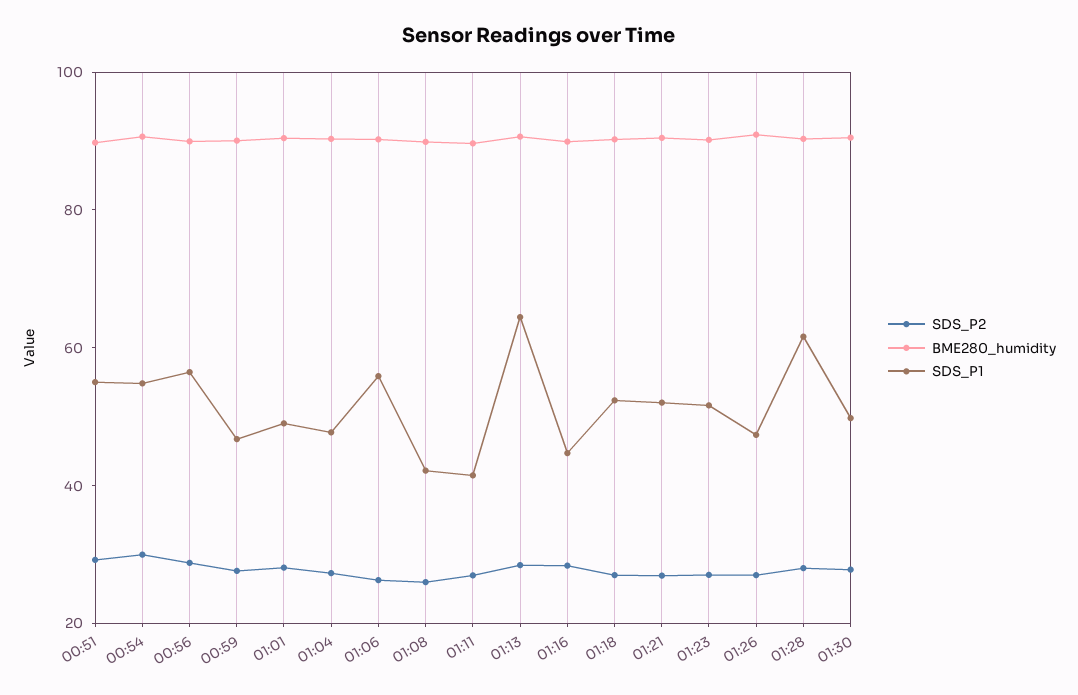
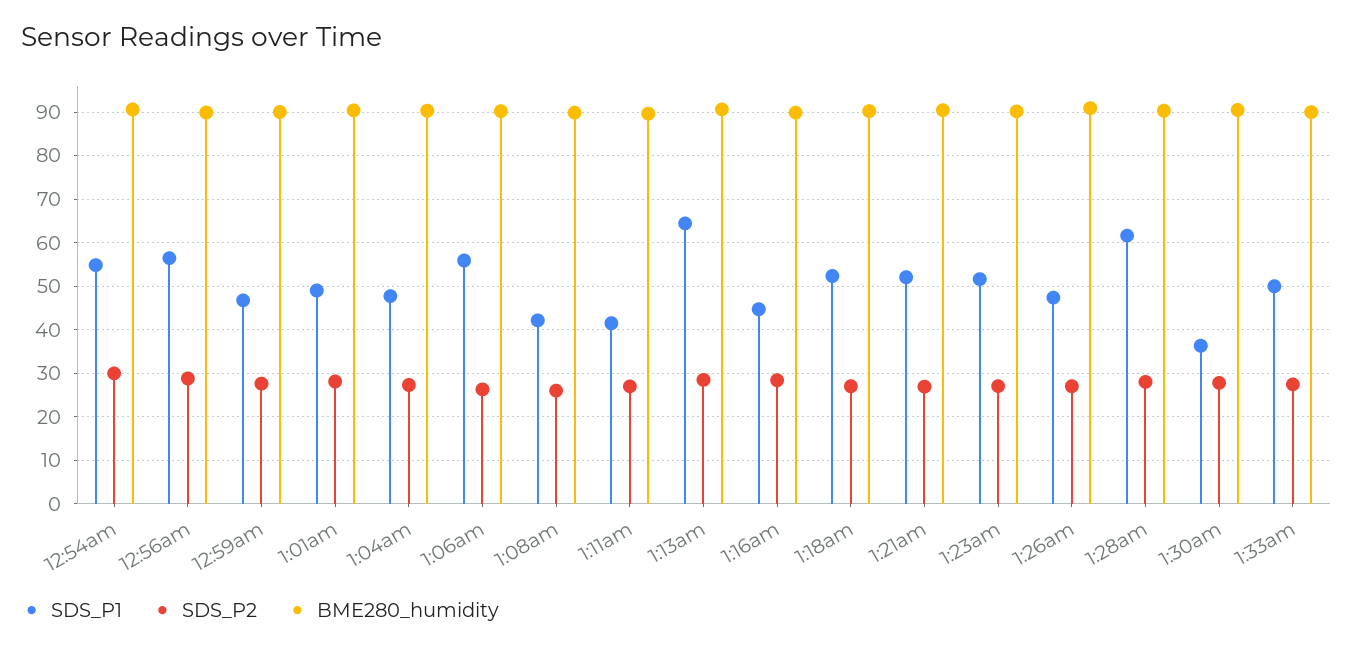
SDS_P2, 00:51: 30 -> none
BME280_humidity, 00:51: 90 -> none
SDS_P1, 00:51: 55 -> none
SDS_P1, 01:30: 50 -> 36
SDS_P1, 1:33am: none -> 50
SDS_P2, 1:33am: none -> 28
BME280_humidity, 1:33am: none -> 90

